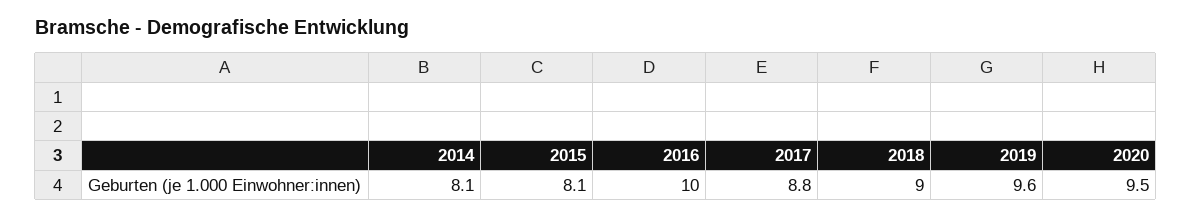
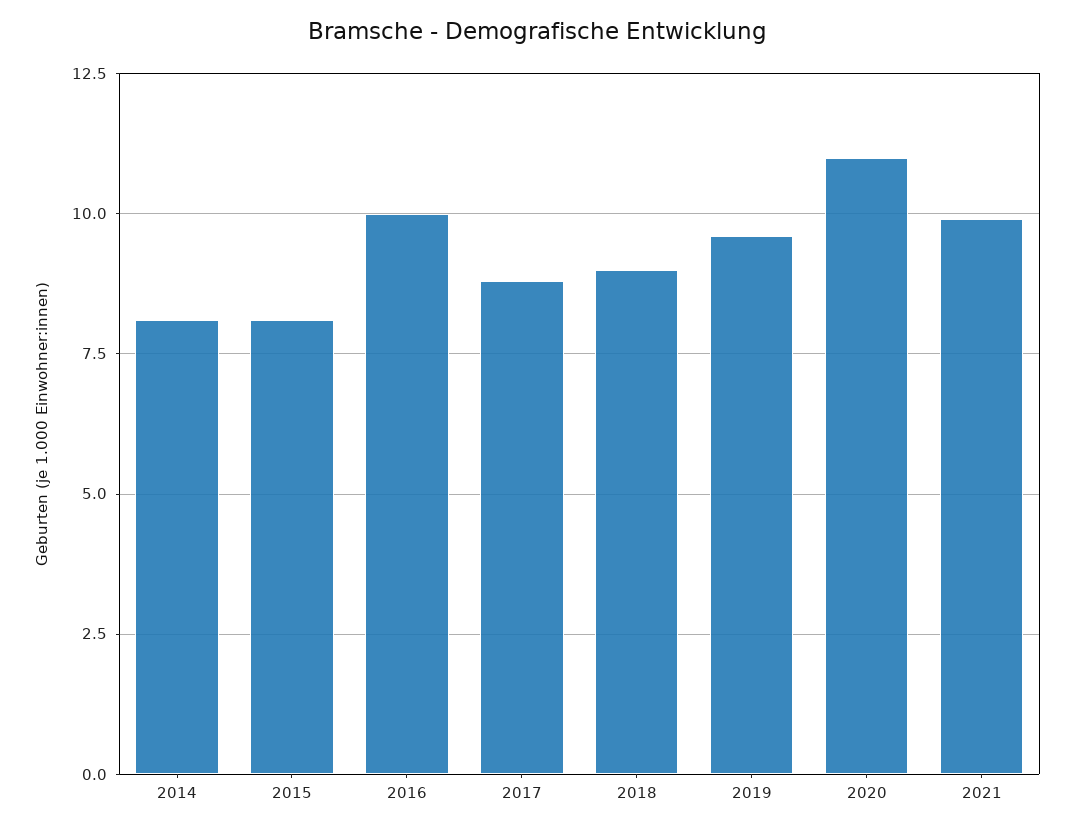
2020: 9.5 -> 11
2021: none -> 10

